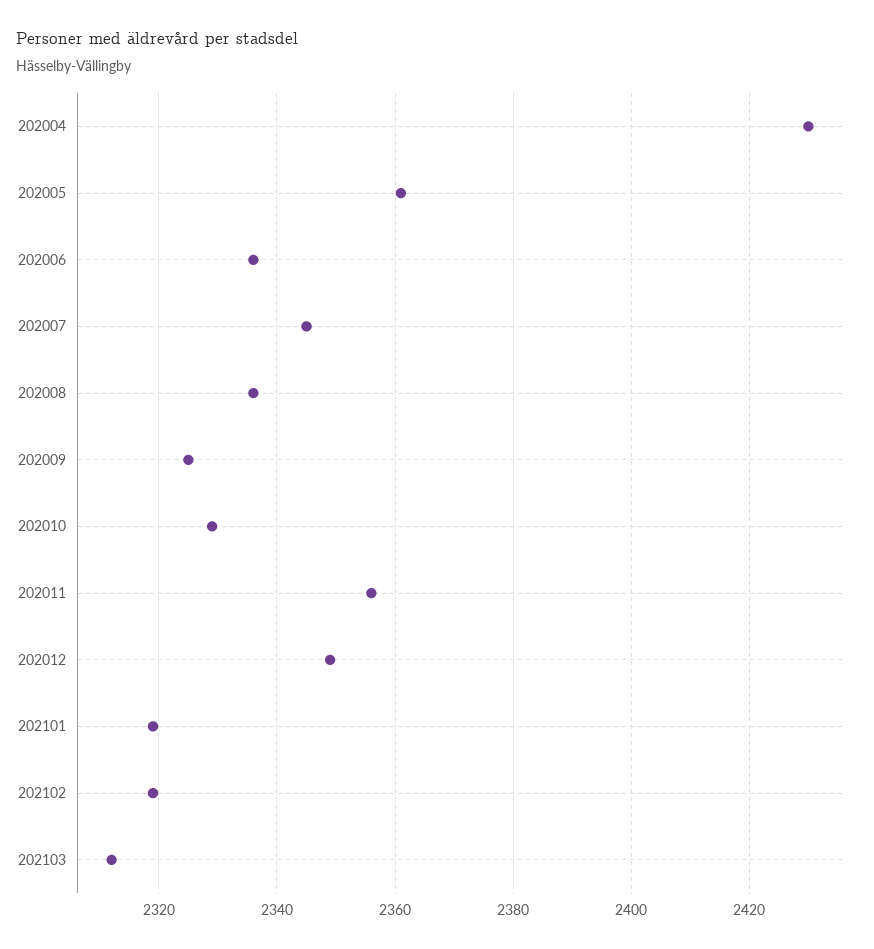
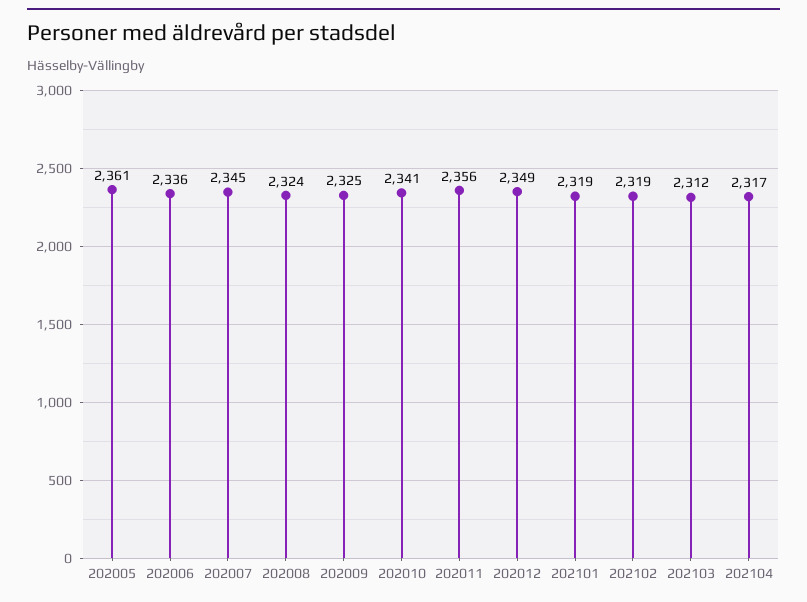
202004: 2430 -> none
202008: 2335 -> 2324
202010: 2330 -> 2341
202104: none -> 2317

